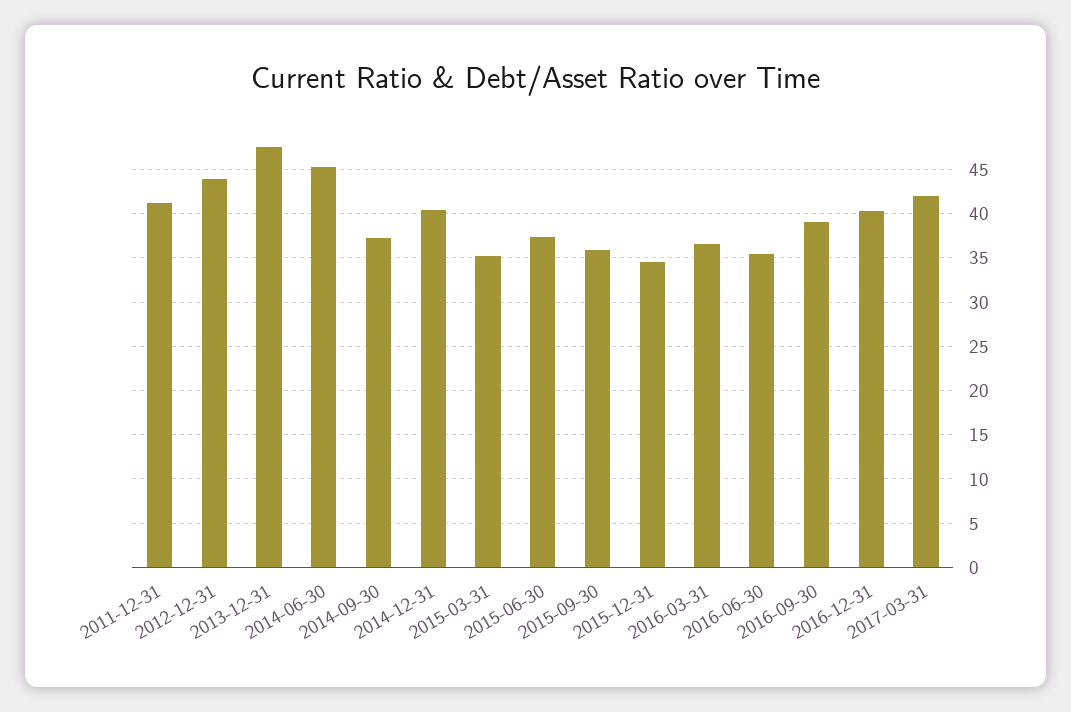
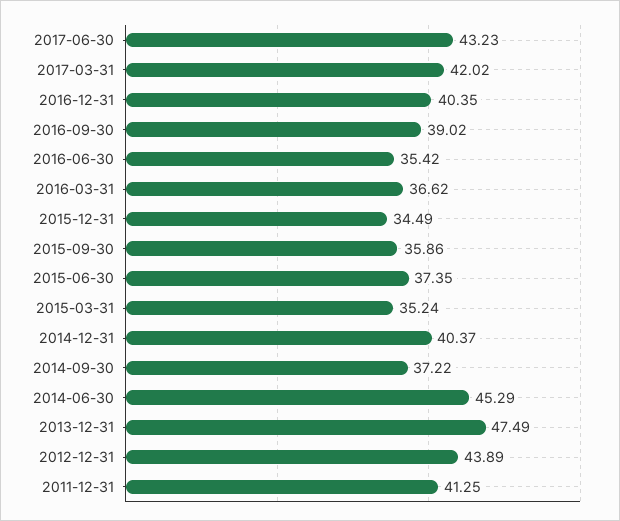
2017-06-30: none -> 43.23

